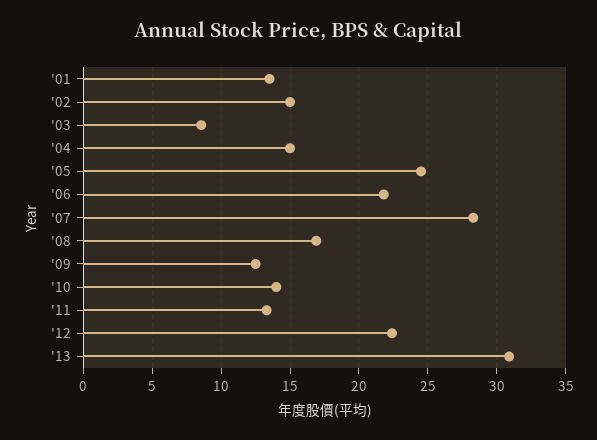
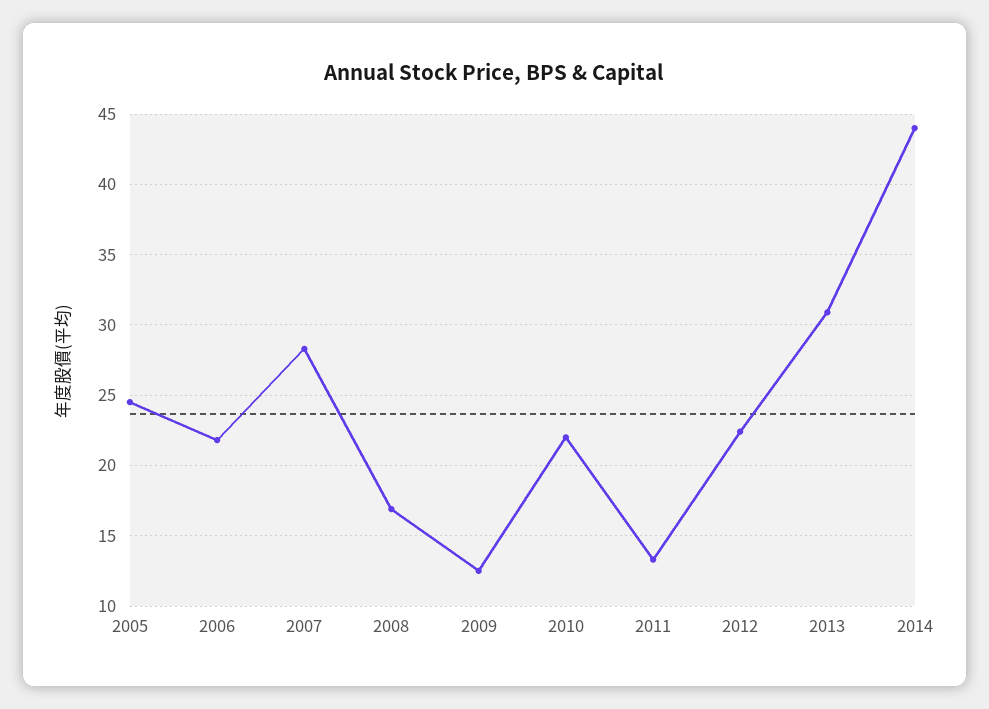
'01: 13.5 -> none
'02: 15 -> none
'03: 8.5 -> none
'04: 15 -> none
'10: 14 -> 22
2014: none -> 44

